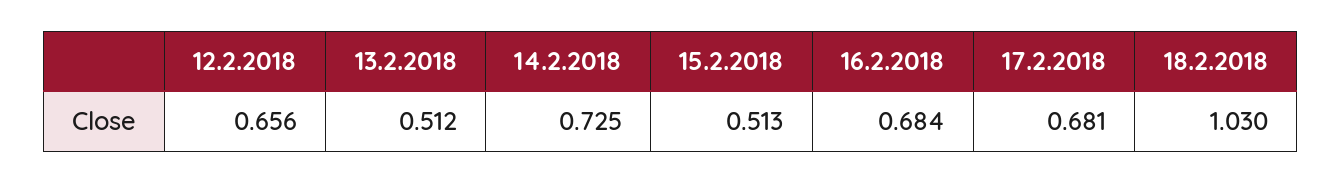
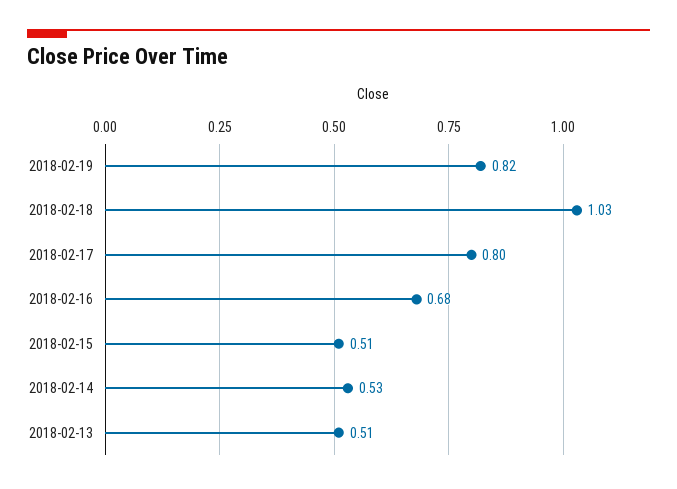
12.2.2018: 0.656 -> none
14.2.2018: 0.725 -> 0.53
17.2.2018: 0.681 -> 0.8
2018-02-19: none -> 0.82

